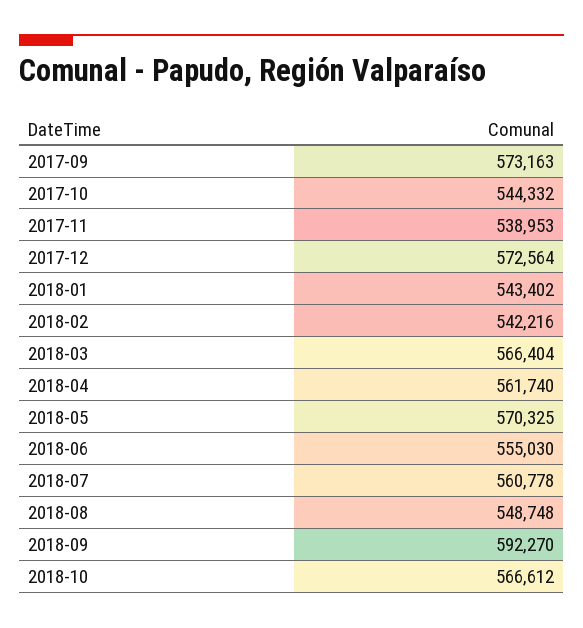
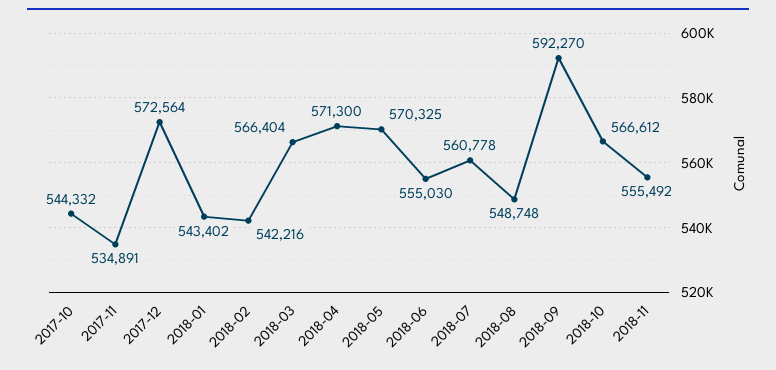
2017-09: 573163 -> none
2017-11: 538953 -> 534891
2018-04: 561740 -> 571300
2018-11: none -> 555492

